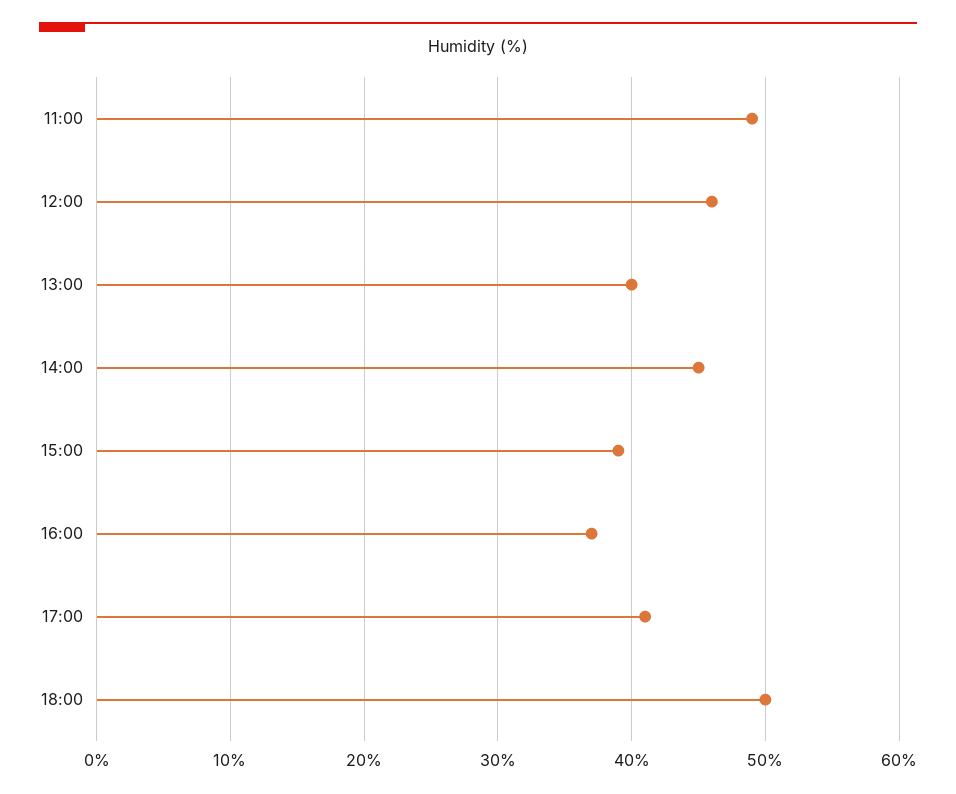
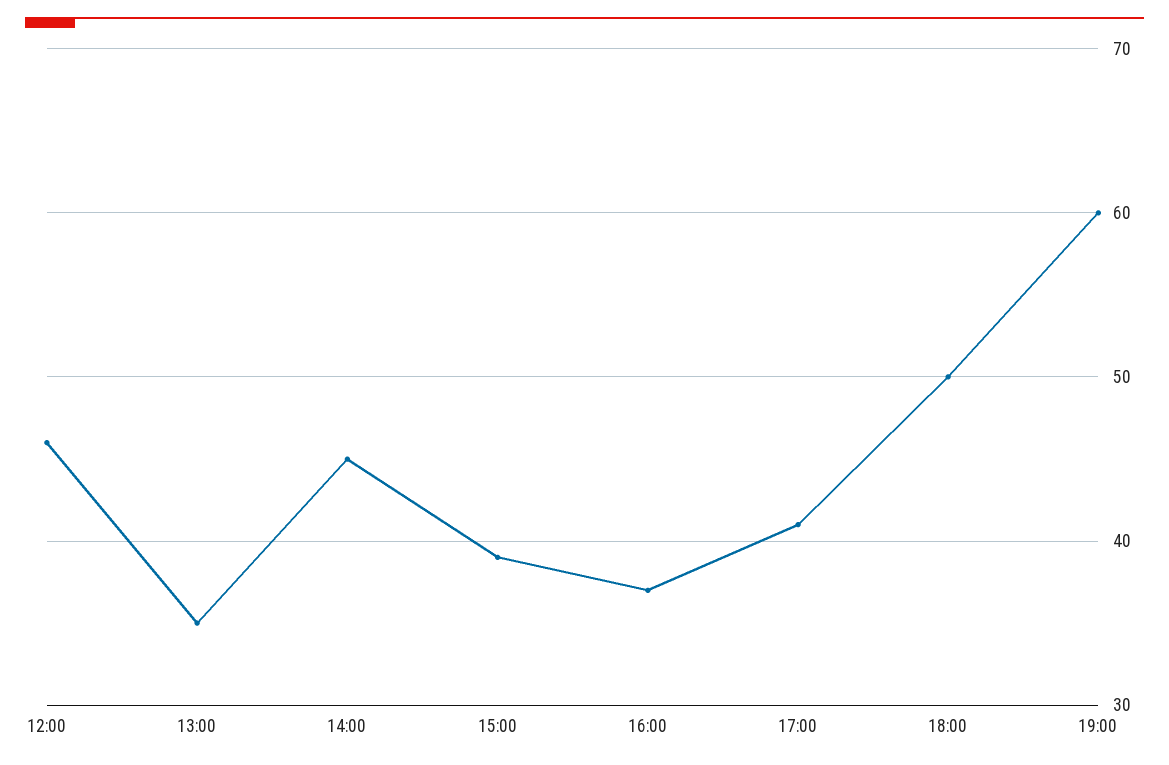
11:00: 49 -> none
13:00: 40 -> 35
19:00: none -> 60

